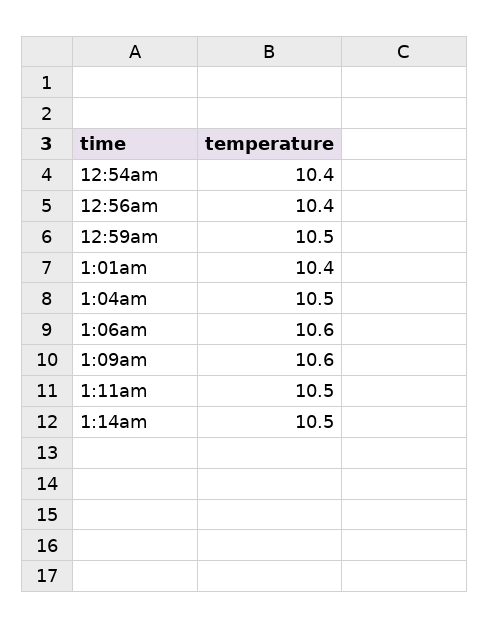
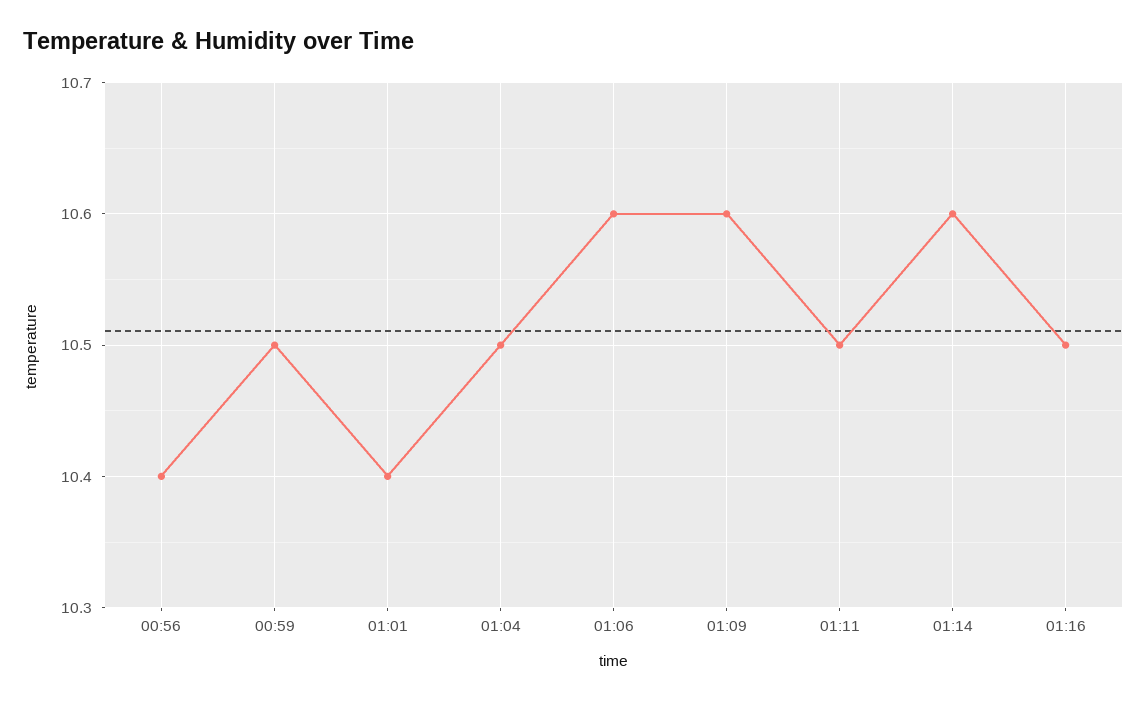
12:54am: 10.4 -> none
1:14am: 10.5 -> 10.6
01:16: none -> 10.5

